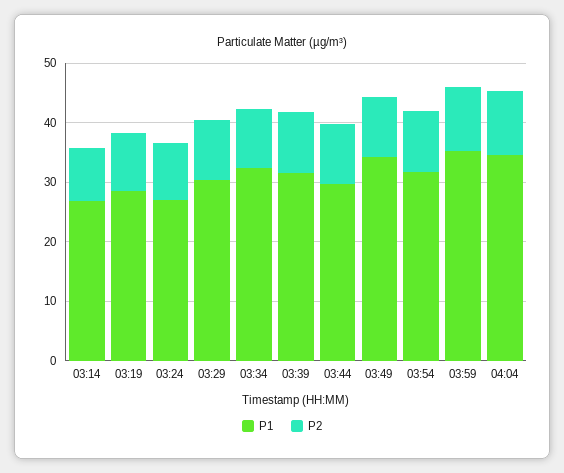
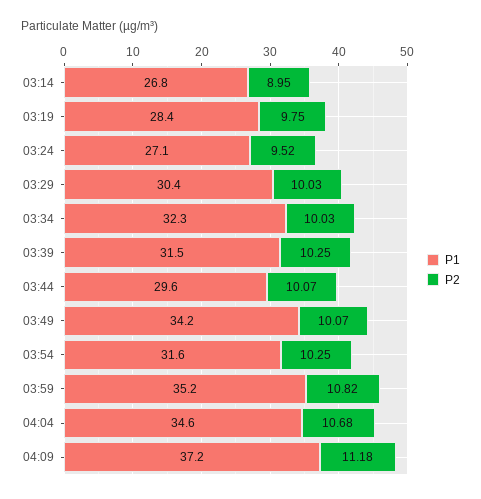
P1, 04:09: none -> 37.2
P2, 04:09: none -> 11.18

